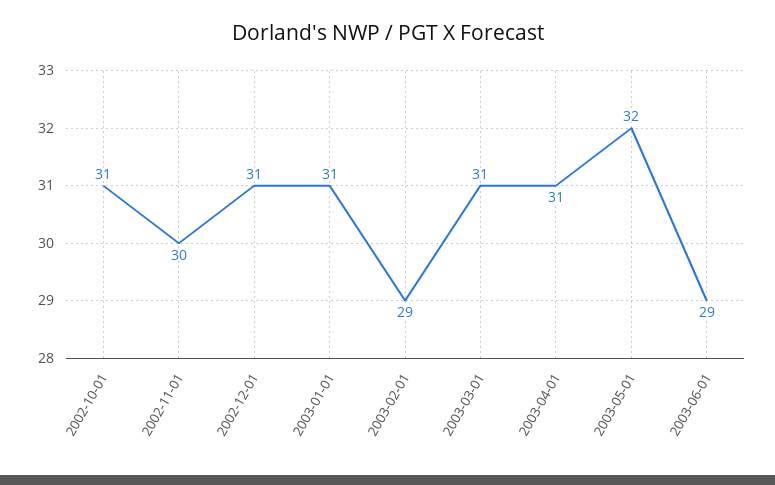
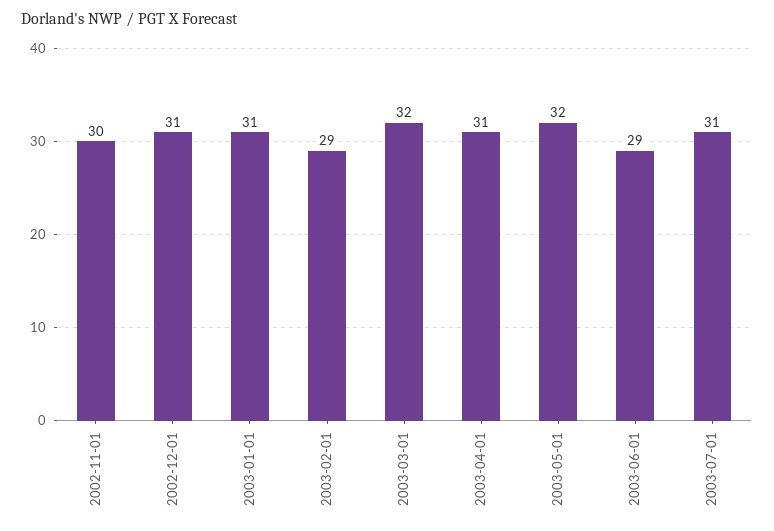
2002-10-01: 31 -> none
2003-03-01: 31 -> 32
2003-07-01: none -> 31

